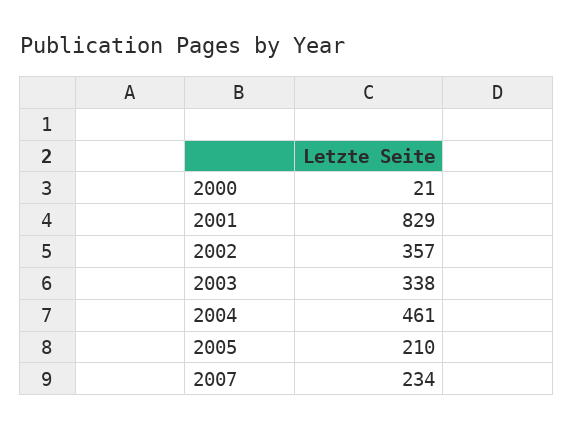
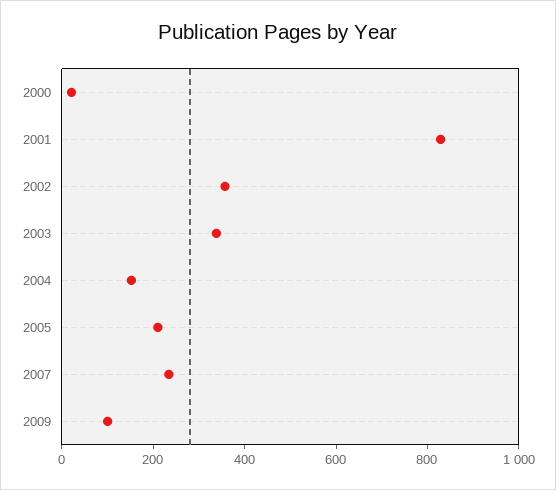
2004: 461 -> 150
2009: none -> 100

